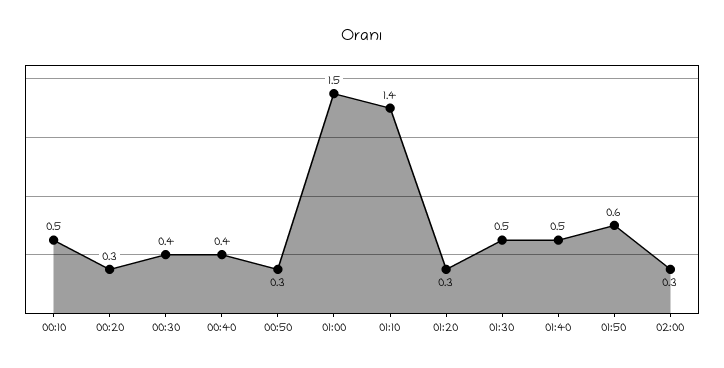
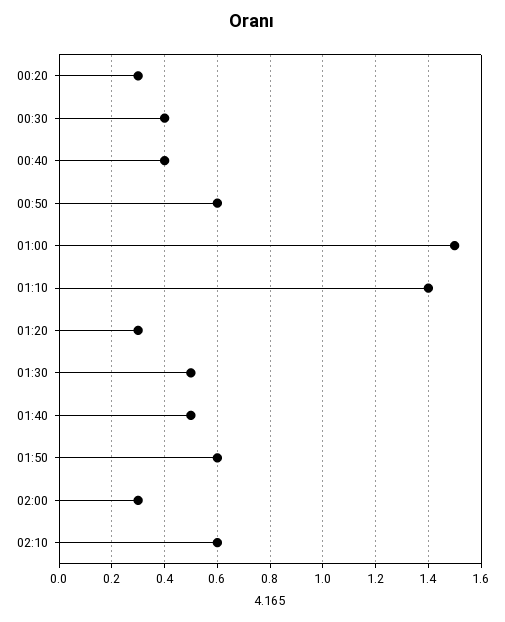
00:10: 0.5 -> none
00:50: 0.3 -> 0.6
02:10: none -> 0.6

